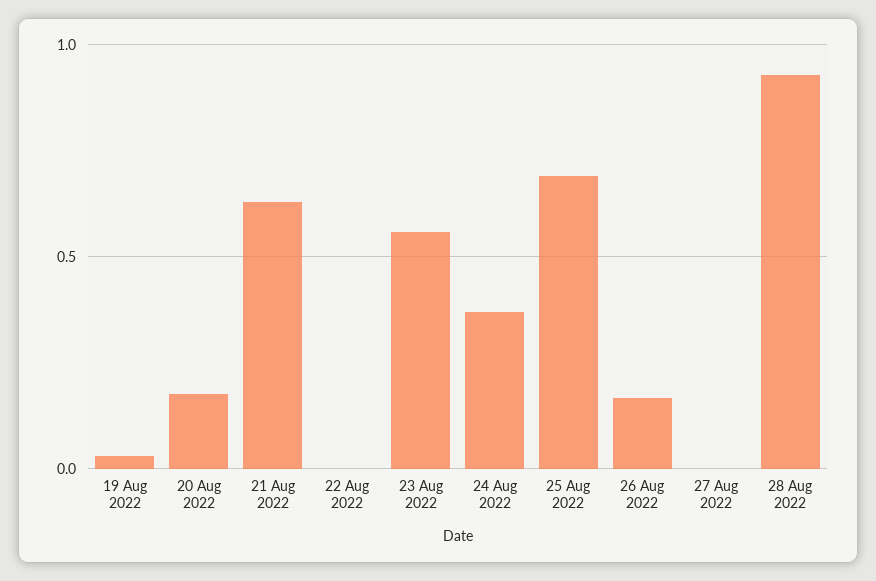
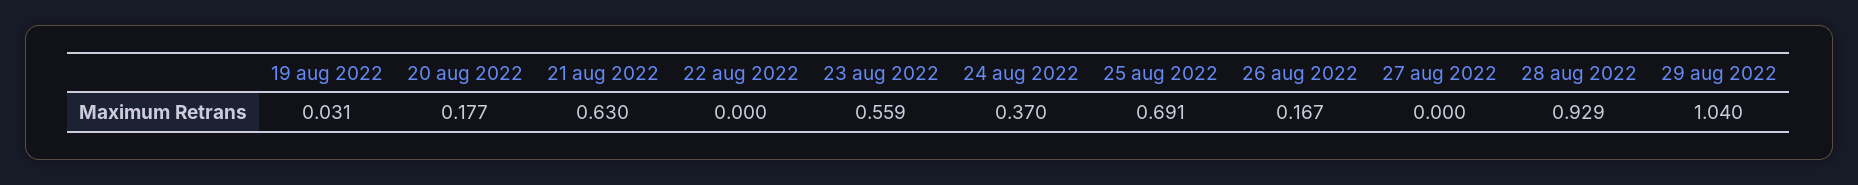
29 aug 2022: none -> 1.04

